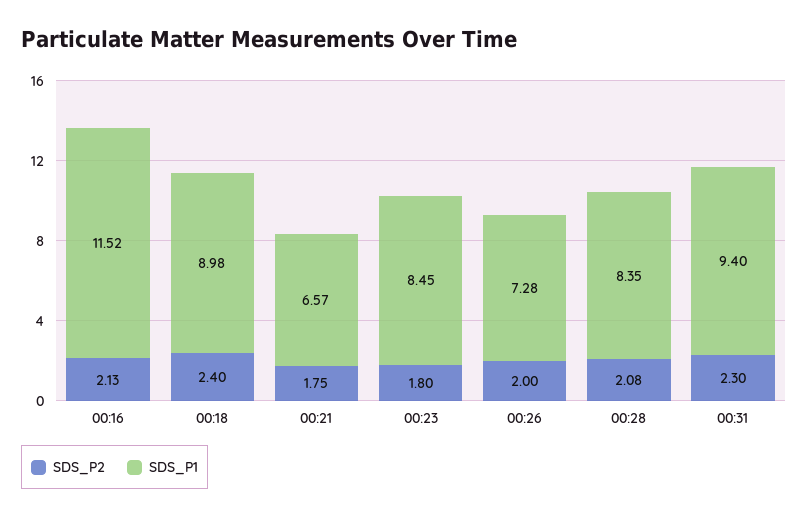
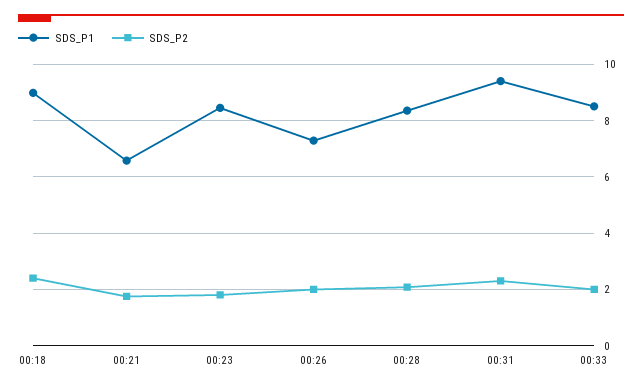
SDS_P2, 00:16: 2.13 -> none
SDS_P1, 00:16: 11.52 -> none
SDS_P1, 00:33: none -> 8.5
SDS_P2, 00:33: none -> 2

